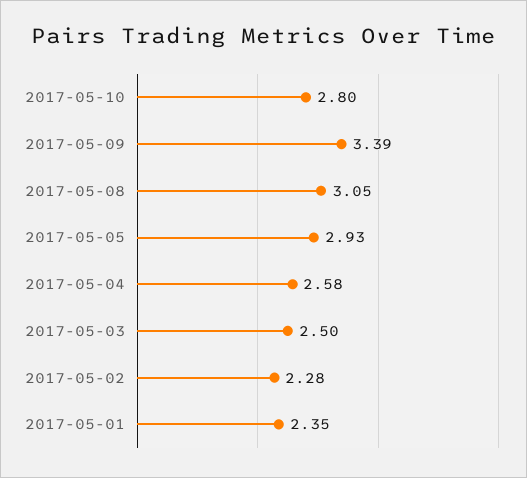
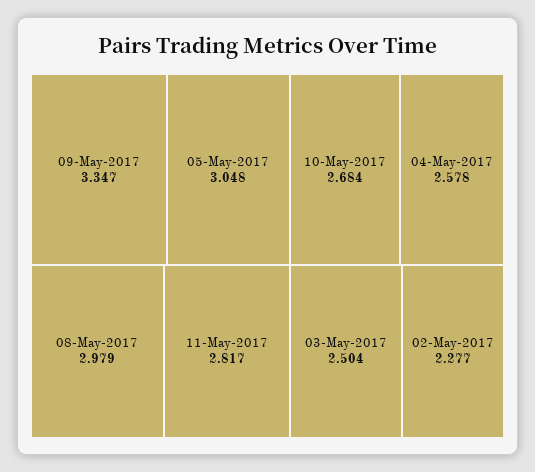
2017-05-10: 2.8 -> 2.684
2017-05-09: 3.39 -> 3.347
2017-05-08: 3.05 -> 2.979
2017-05-05: 2.93 -> 3.048
2017-05-01: 2.35 -> none
11-May-2017: none -> 2.817

